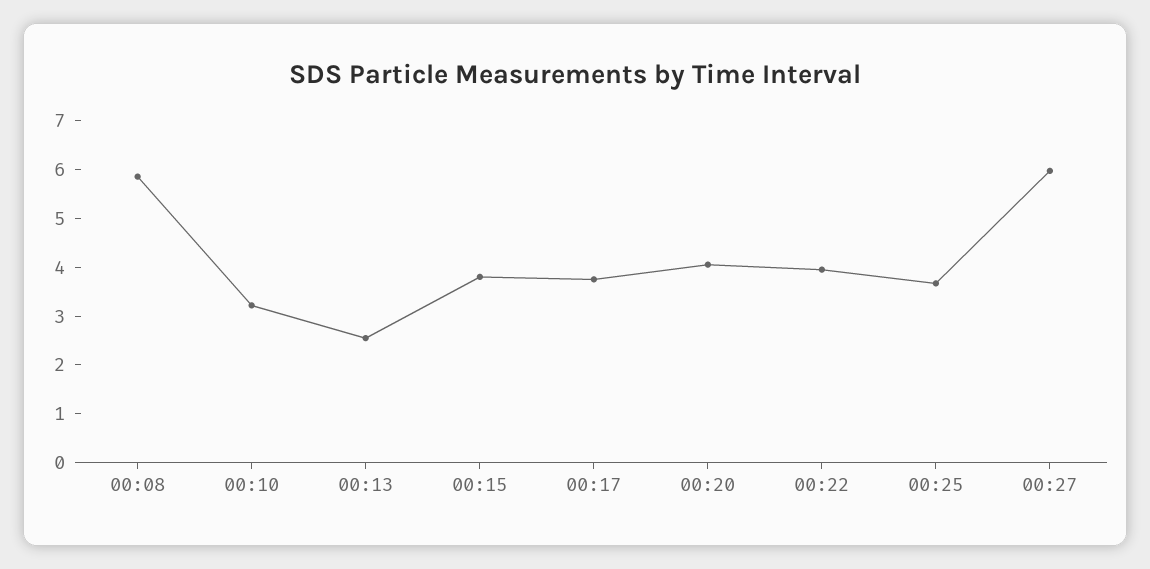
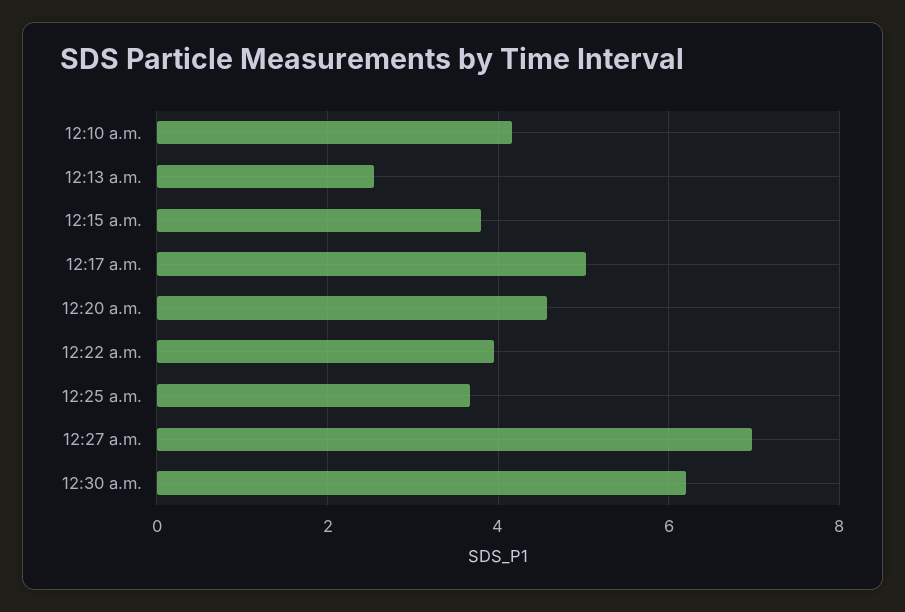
00:08: 5.8 -> none
00:10: 3.2 -> 4.2
00:17: 3.8 -> 5
00:20: 4 -> 4.6
00:27: 6 -> 7
12:30 a.m.: none -> 6.2

